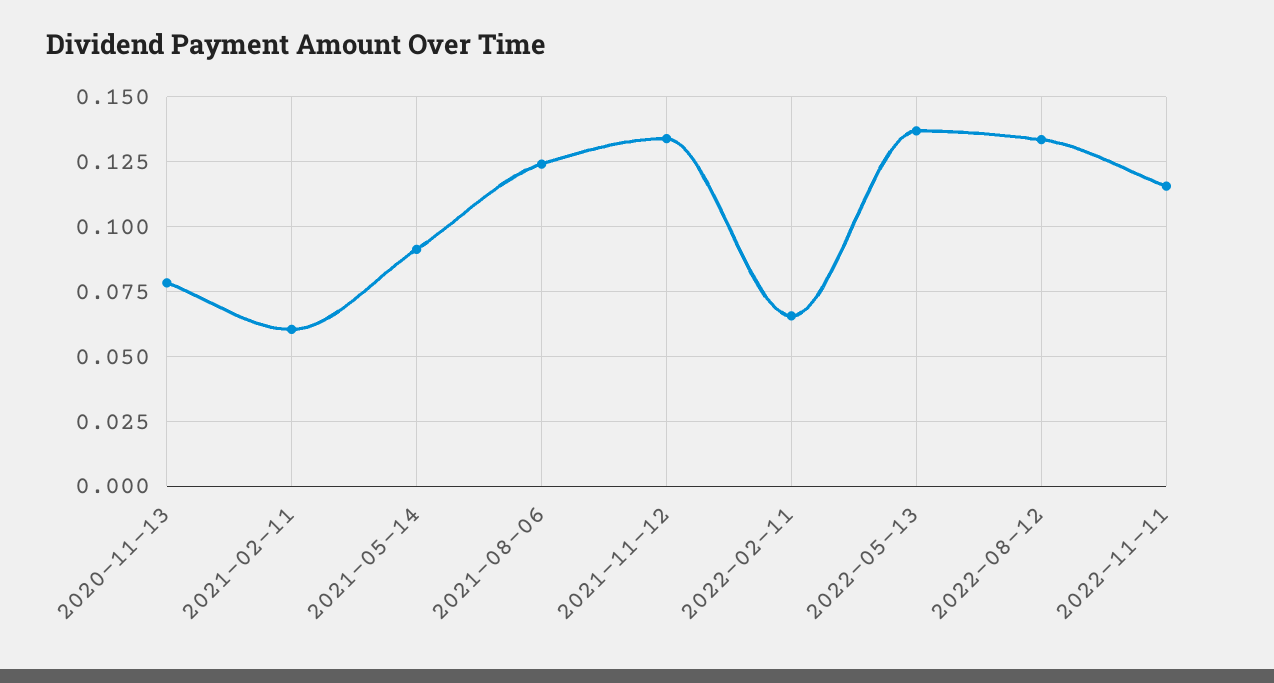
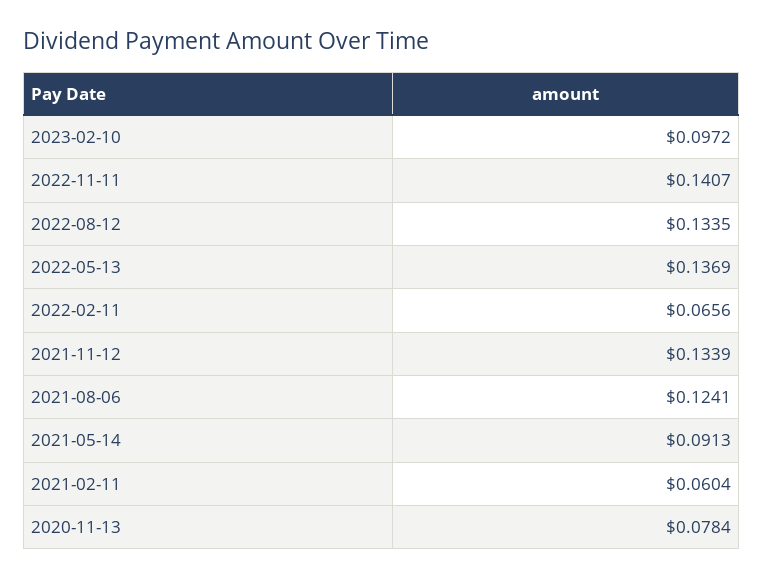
2022-11-11: 0.115 -> 0.1407
2023-02-10: none -> 0.0972

